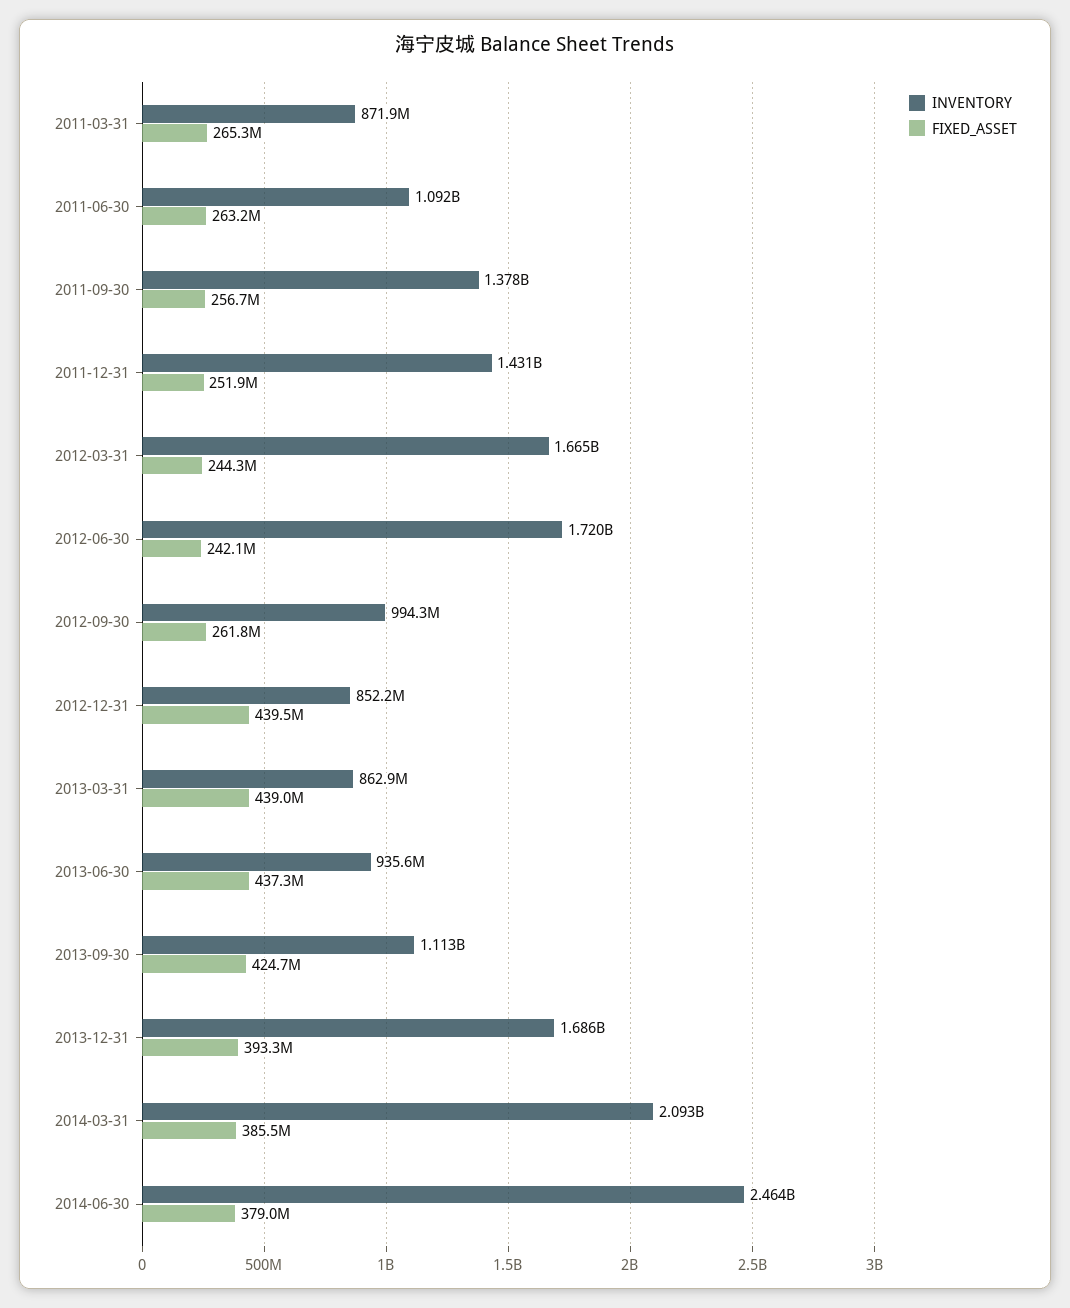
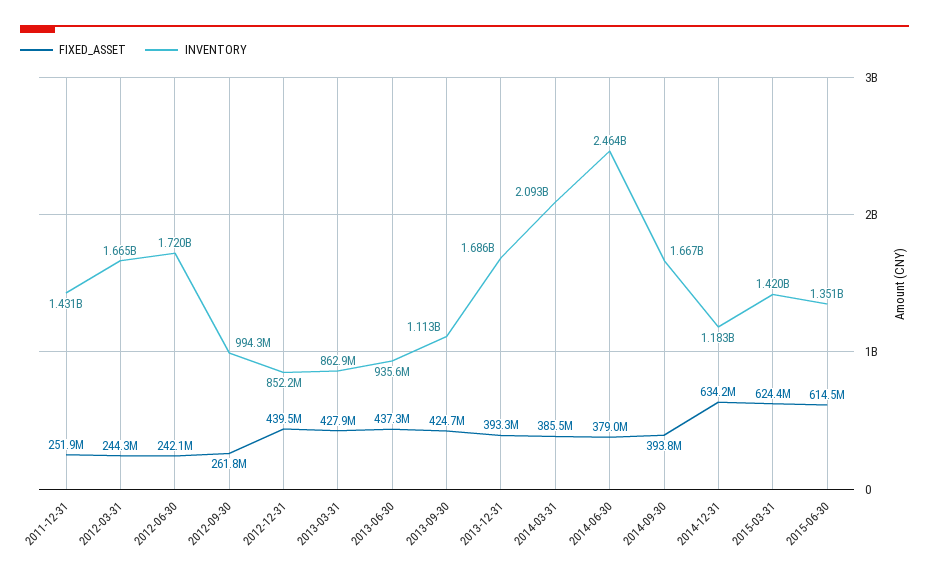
INVENTORY, 2011-03-31: 871900000 -> none
FIXED_ASSET, 2011-03-31: 265300000 -> none
INVENTORY, 2011-06-30: 1092000000 -> none
FIXED_ASSET, 2011-06-30: 263200000 -> none
INVENTORY, 2011-09-30: 1378000000 -> none
FIXED_ASSET, 2011-09-30: 256700000 -> none
FIXED_ASSET, 2013-03-31: 439000000 -> 427900000
FIXED_ASSET, 2014-09-30: none -> 393800000
INVENTORY, 2014-09-30: none -> 1667000000
FIXED_ASSET, 2014-12-31: none -> 634200000
INVENTORY, 2014-12-31: none -> 1183000000
FIXED_ASSET, 2015-03-31: none -> 624400000
INVENTORY, 2015-03-31: none -> 1420000000
FIXED_ASSET, 2015-06-30: none -> 614500000
INVENTORY, 2015-06-30: none -> 1351000000

